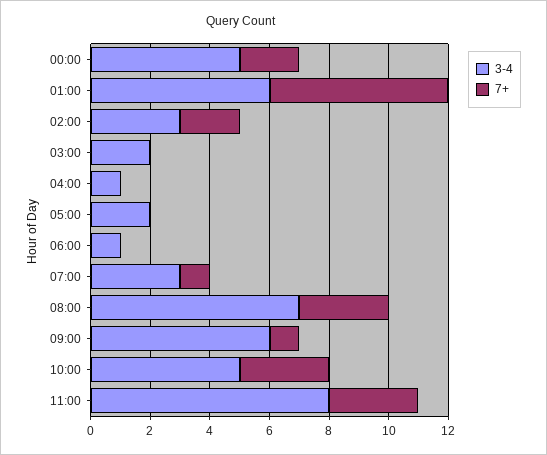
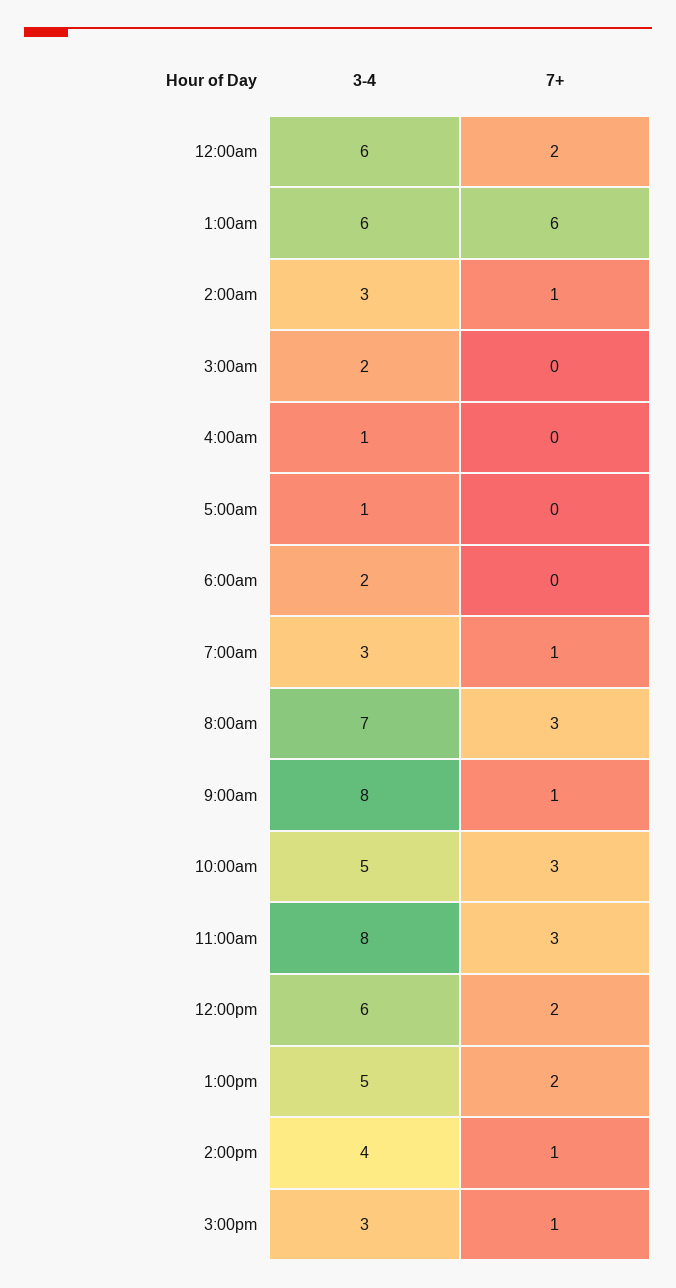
3-4, 00:00: 5 -> 6
7+, 02:00: 2 -> 1
3-4, 05:00: 2 -> 1
3-4, 06:00: 1 -> 2
3-4, 09:00: 6 -> 8
3-4, 12:00pm: none -> 6
7+, 12:00pm: none -> 2
3-4, 1:00pm: none -> 5
7+, 1:00pm: none -> 2
3-4, 2:00pm: none -> 4
7+, 2:00pm: none -> 1
3-4, 3:00pm: none -> 3
7+, 3:00pm: none -> 1

